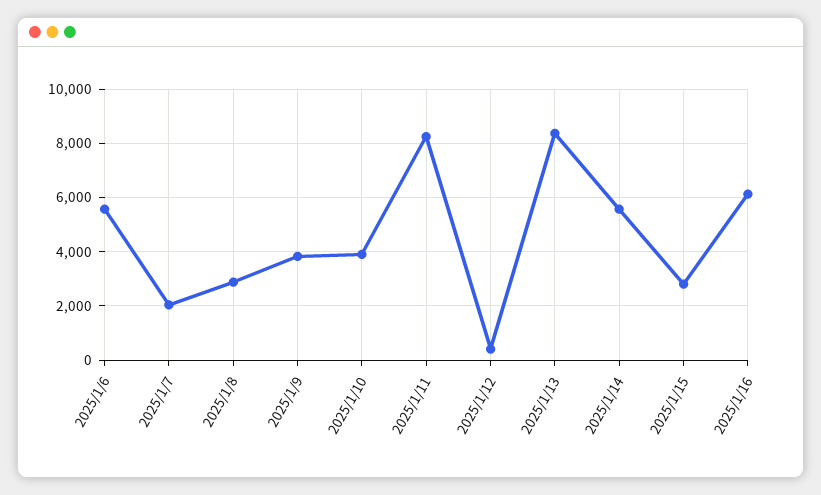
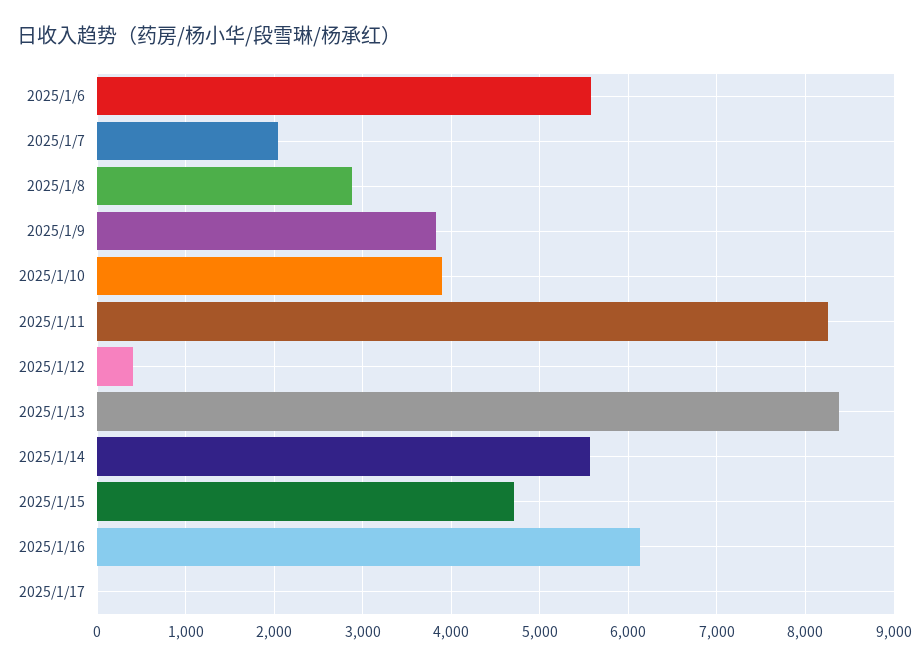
2025/1/15: 2750 -> 4700
2025/1/17: none -> 0

